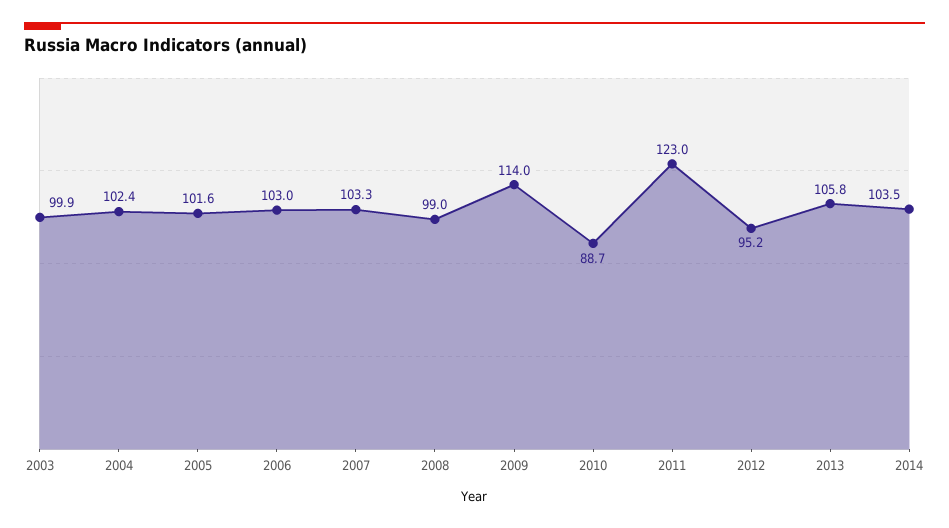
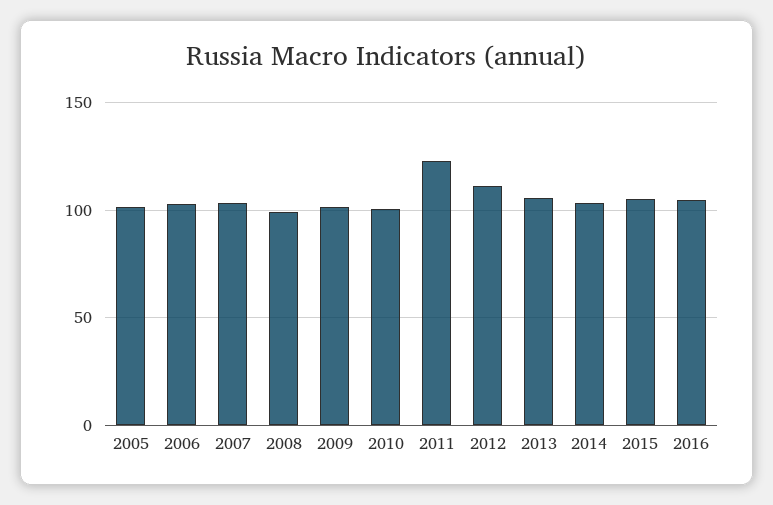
2003: 99.9 -> none
2004: 102.4 -> none
2009: 114 -> 100
2010: 88.7 -> 100
2012: 95.2 -> 110
2015: none -> 105
2016: none -> 105

